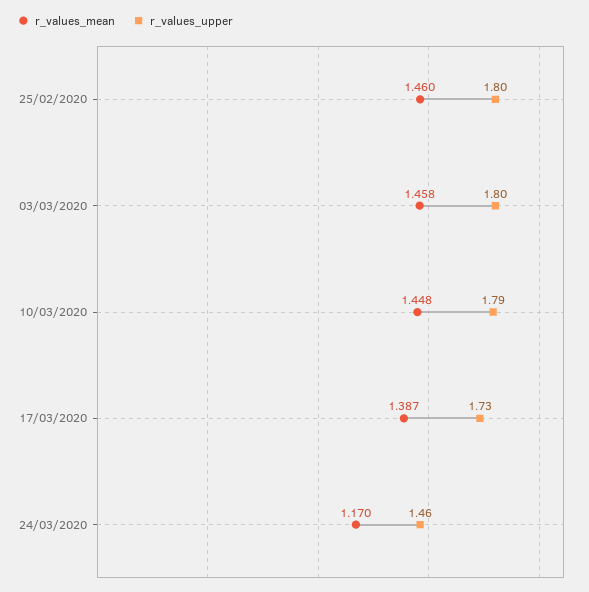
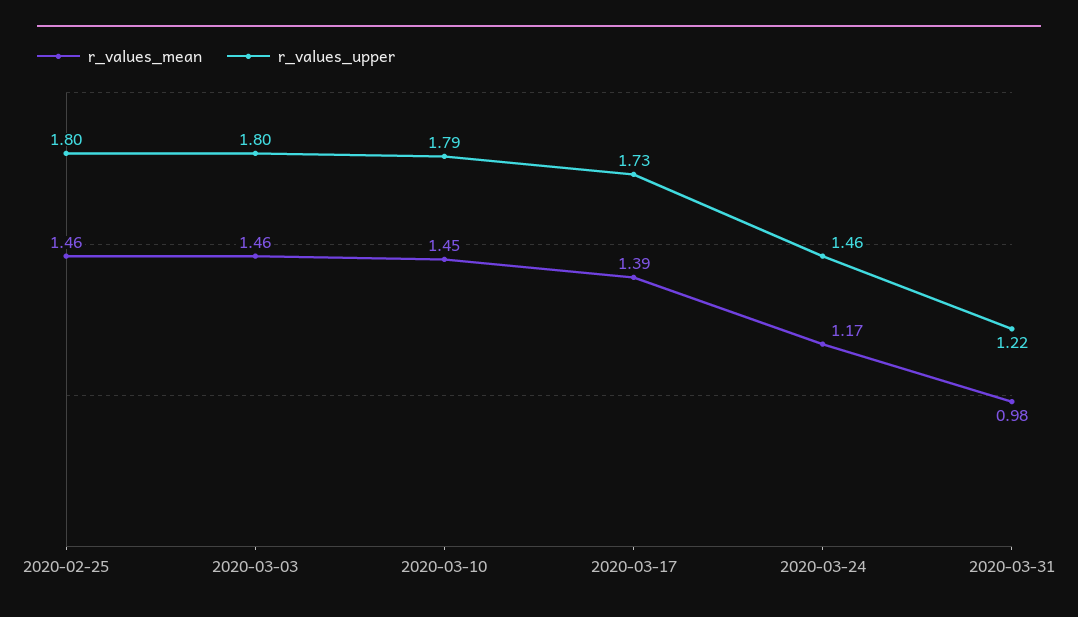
r_values_mean, 2020-03-31: none -> 0.98
r_values_upper, 2020-03-31: none -> 1.22

